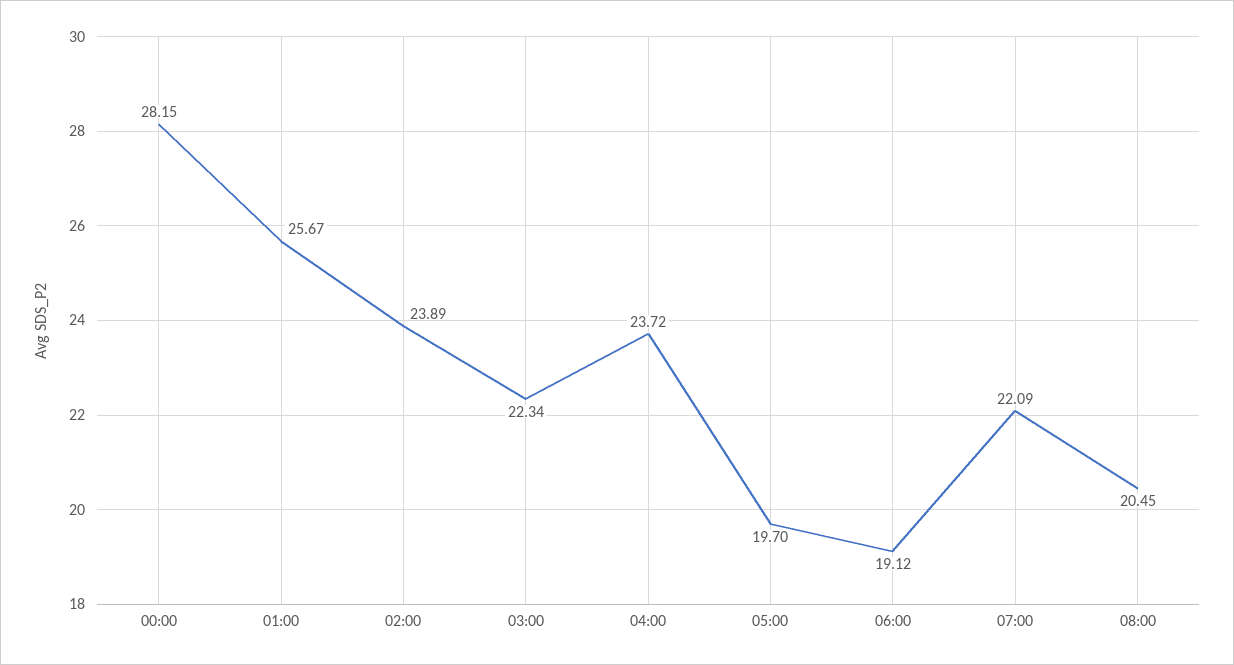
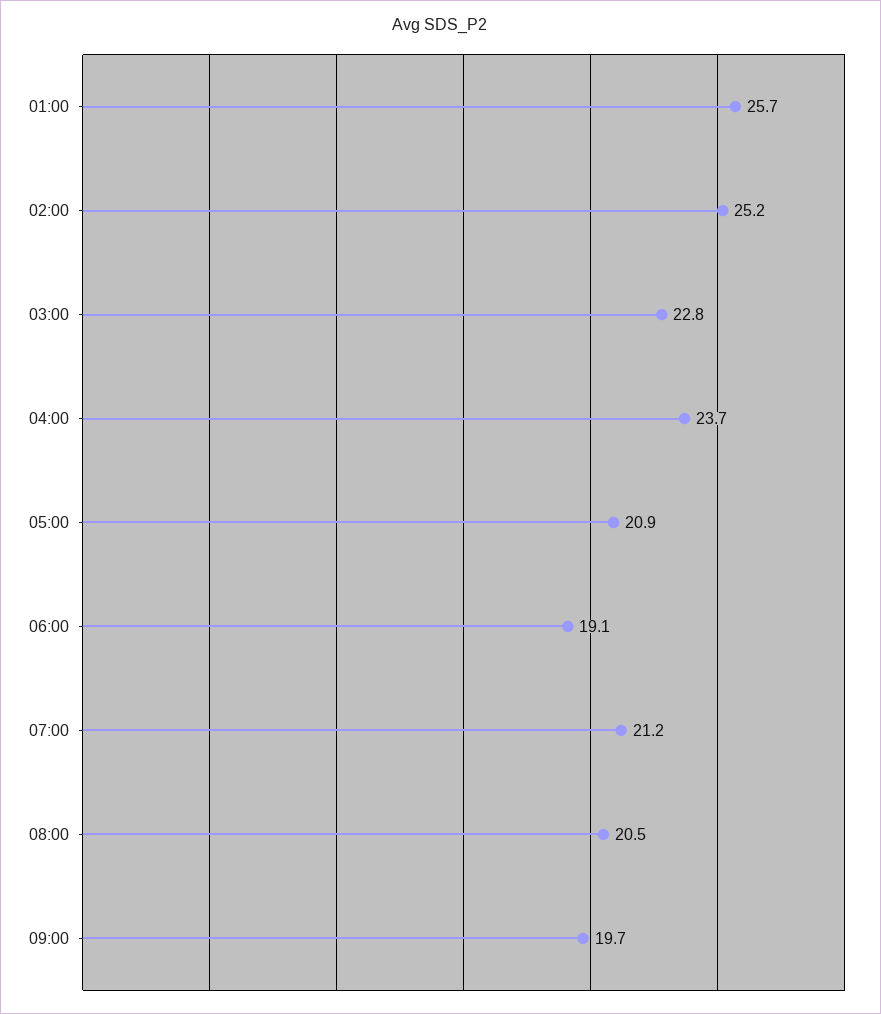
00:00: 28.15 -> none
02:00: 23.89 -> 25.2
03:00: 22.34 -> 22.8
05:00: 19.7 -> 20.9
07:00: 22.09 -> 21.2
09:00: none -> 19.7

